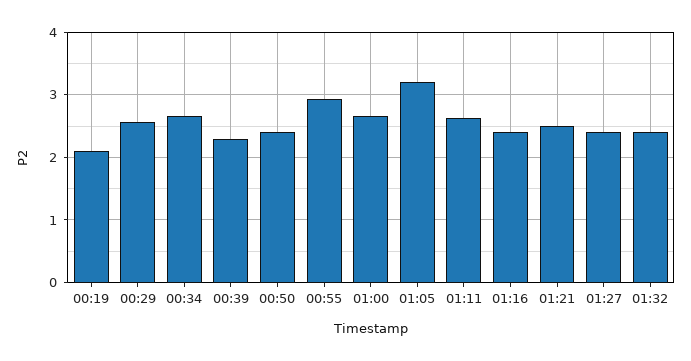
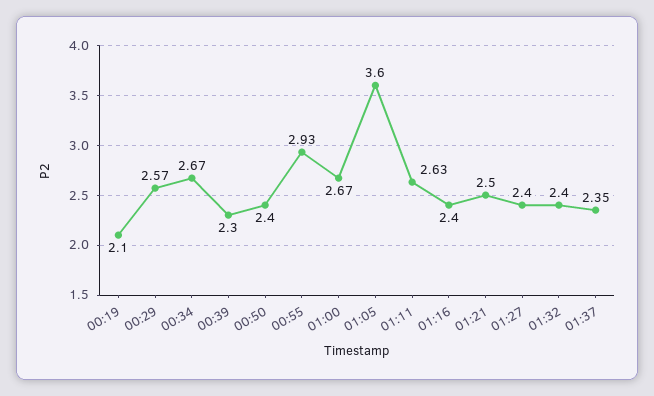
01:05: 3.2 -> 3.6
01:37: none -> 2.35

